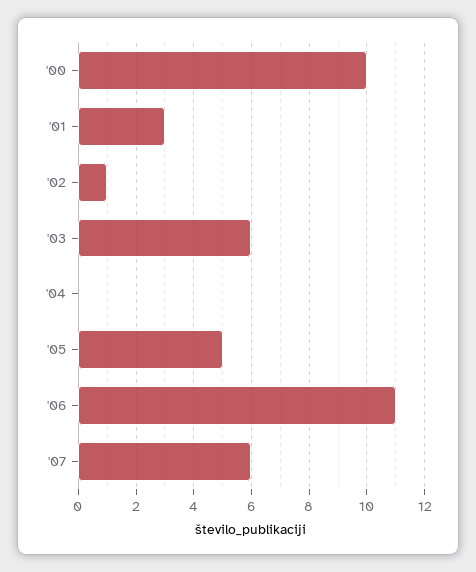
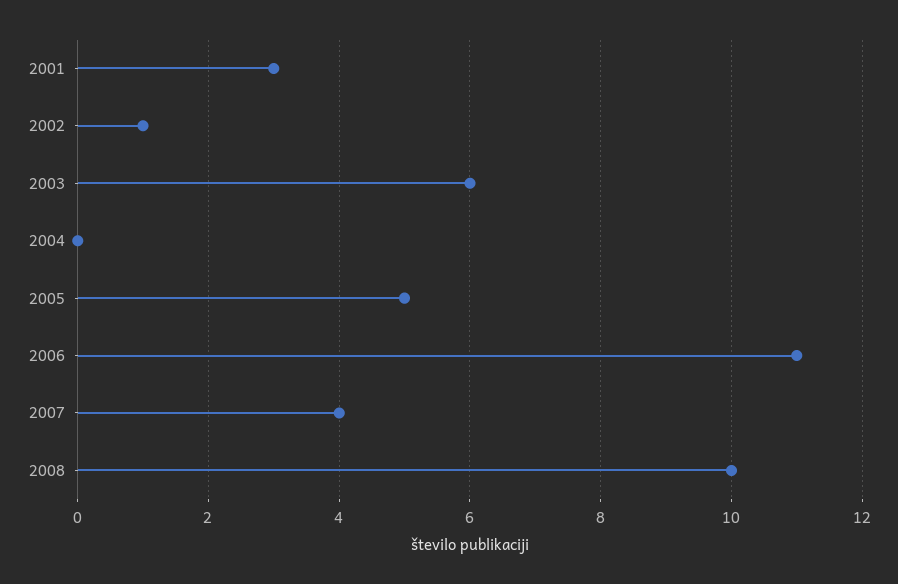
'00: 10 -> none
'07: 6 -> 4
2008: none -> 10

